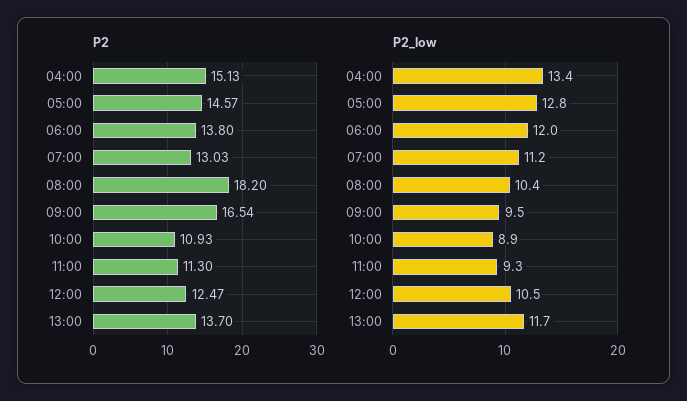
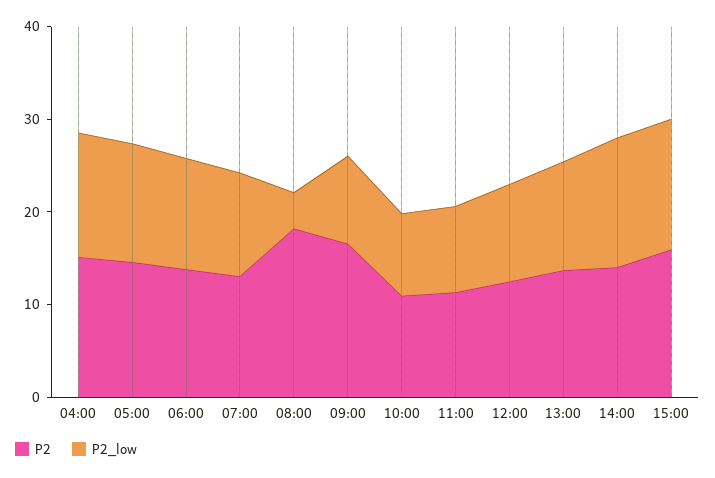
P2_low, 08:00: 10.4 -> 4
P2, 14:00: none -> 14
P2_low, 14:00: none -> 14
P2, 15:00: none -> 16
P2_low, 15:00: none -> 14

